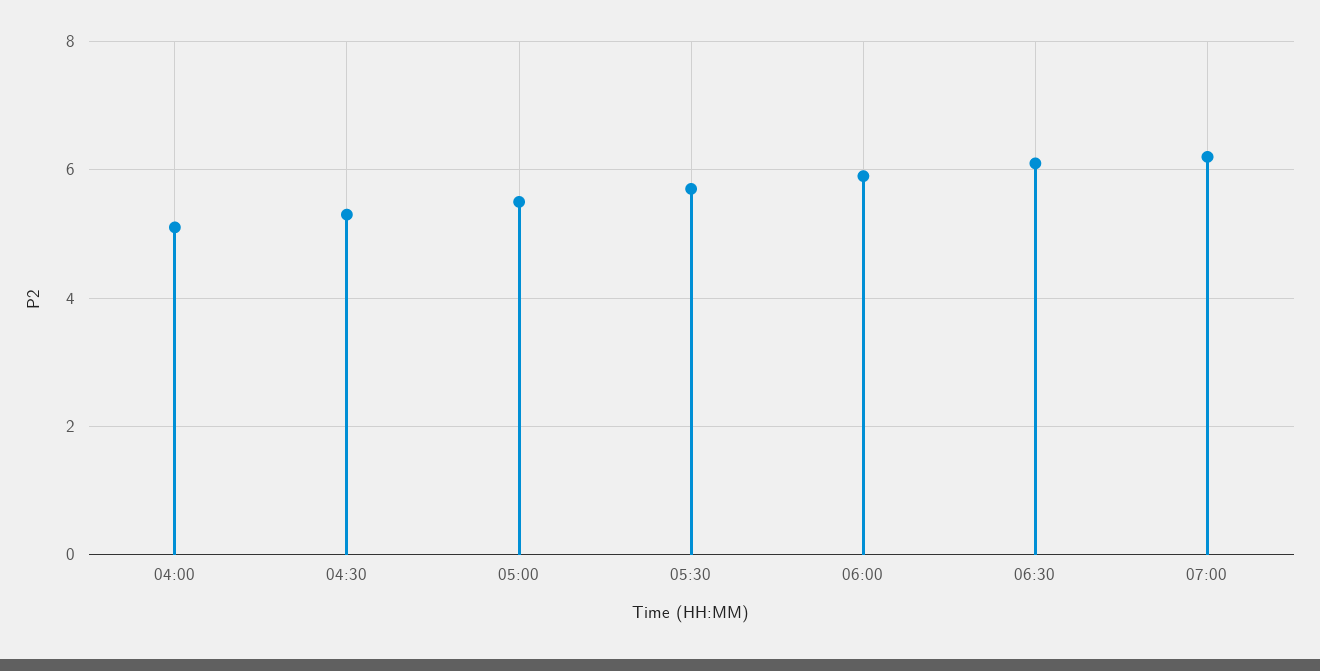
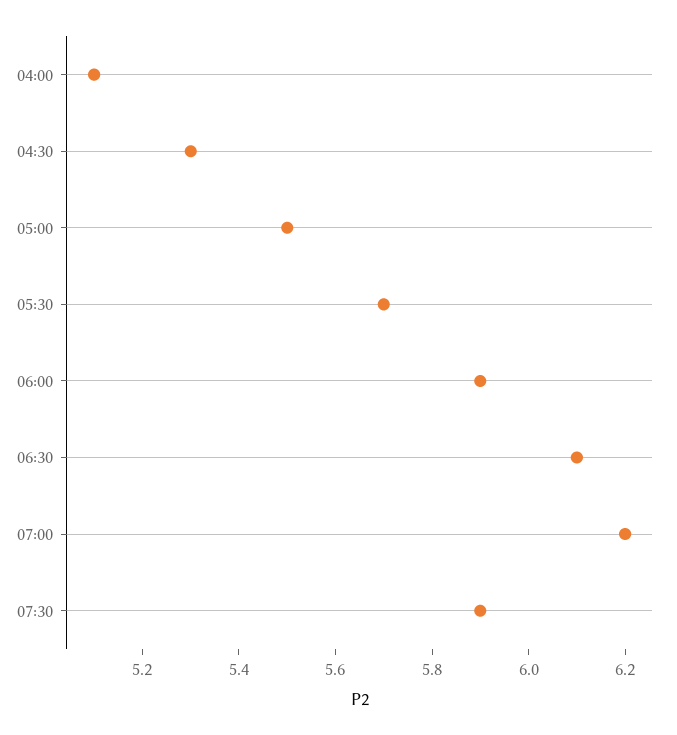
07:30: none -> 5.9

